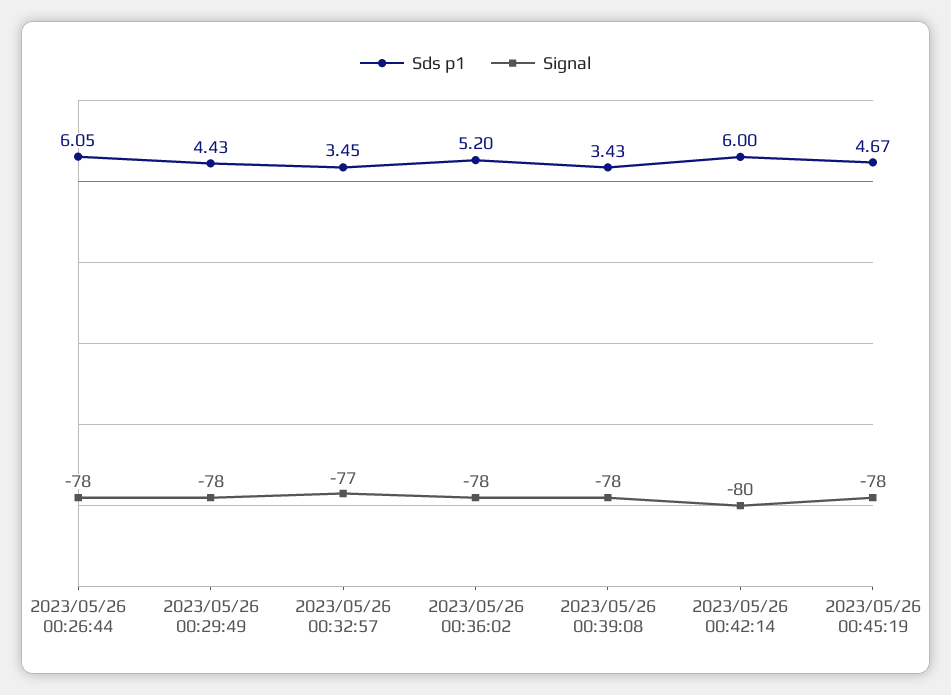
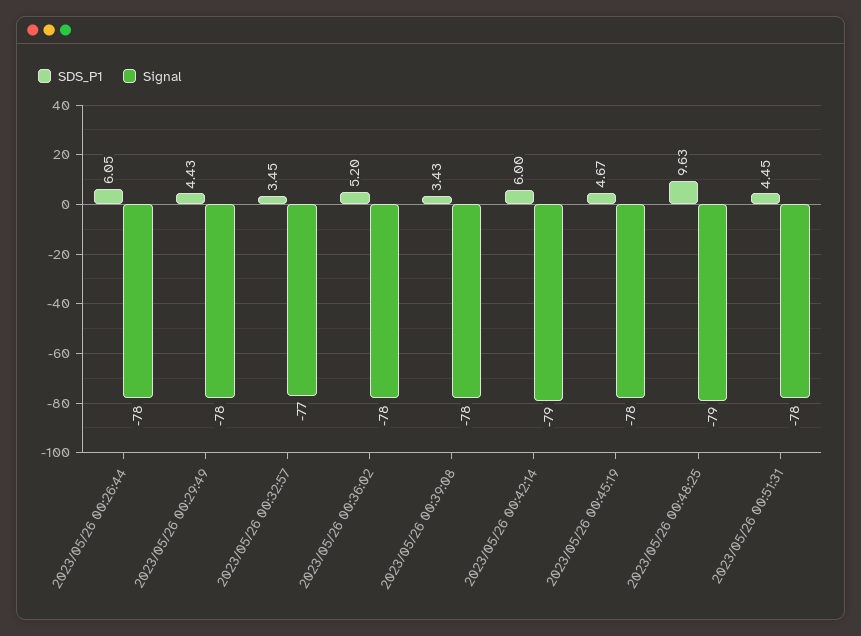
Signal, 2023/05/26 00:42:14: -80 -> -79
Sds p1, 2023/05/26 00:48:25: none -> 9.63
Signal, 2023/05/26 00:48:25: none -> -79
Sds p1, 2023/05/26 00:51:31: none -> 4.45
Signal, 2023/05/26 00:51:31: none -> -78

